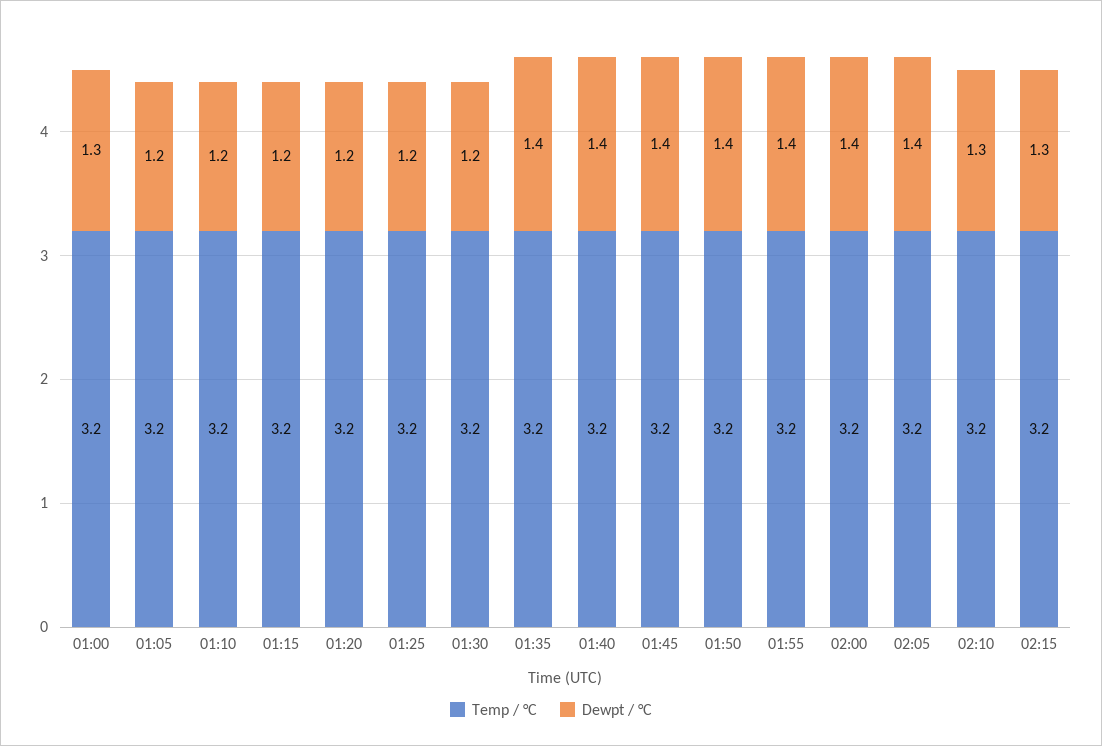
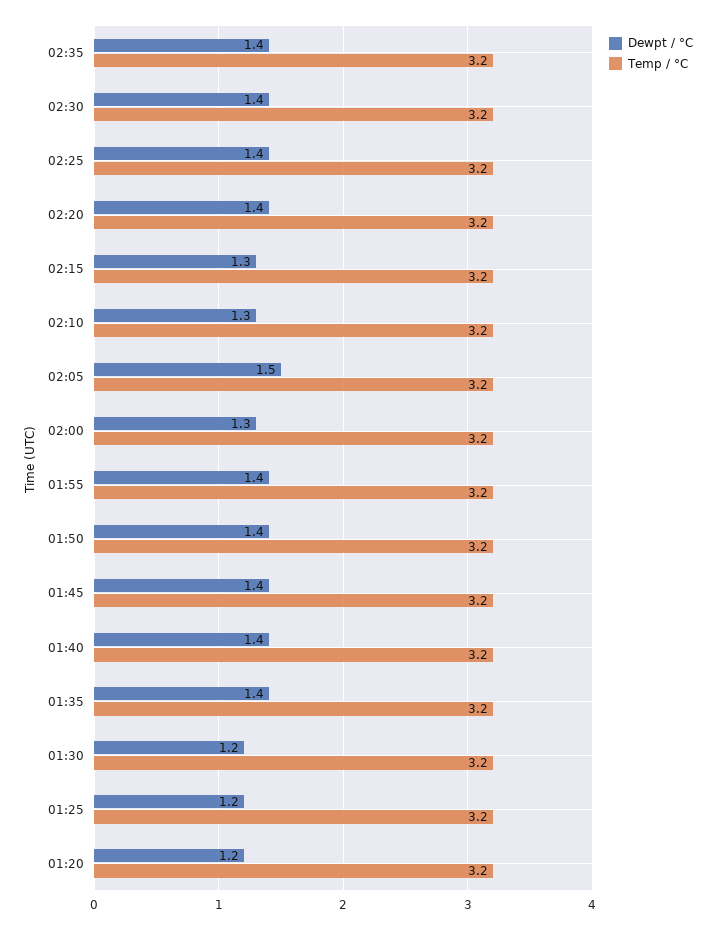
Temp / °C, 01:00: 3.2 -> none
Dewpt / °C, 01:00: 1.3 -> none
Temp / °C, 01:05: 3.2 -> none
Dewpt / °C, 01:05: 1.2 -> none
Temp / °C, 01:10: 3.2 -> none
Dewpt / °C, 01:10: 1.2 -> none
Temp / °C, 01:15: 3.2 -> none
Dewpt / °C, 01:15: 1.2 -> none
Dewpt / °C, 02:00: 1.4 -> 1.3
Dewpt / °C, 02:05: 1.4 -> 1.5
Dewpt / °C, 02:35: none -> 1.4
Temp / °C, 02:35: none -> 3.2
Dewpt / °C, 02:30: none -> 1.4
Temp / °C, 02:30: none -> 3.2
Dewpt / °C, 02:25: none -> 1.4
Temp / °C, 02:25: none -> 3.2
Dewpt / °C, 02:20: none -> 1.4
Temp / °C, 02:20: none -> 3.2

